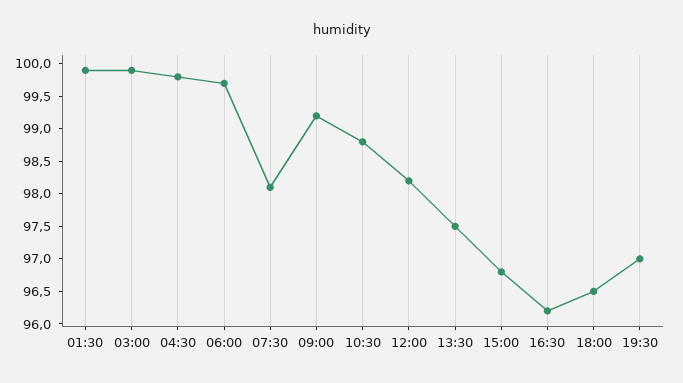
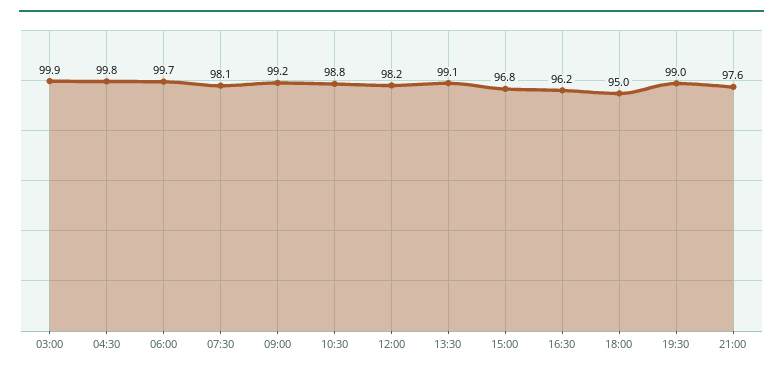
01:30: 100 -> none
13:30: 97.5 -> 99.1
18:00: 96.5 -> 95
19:30: 97 -> 99
21:00: none -> 97.6

